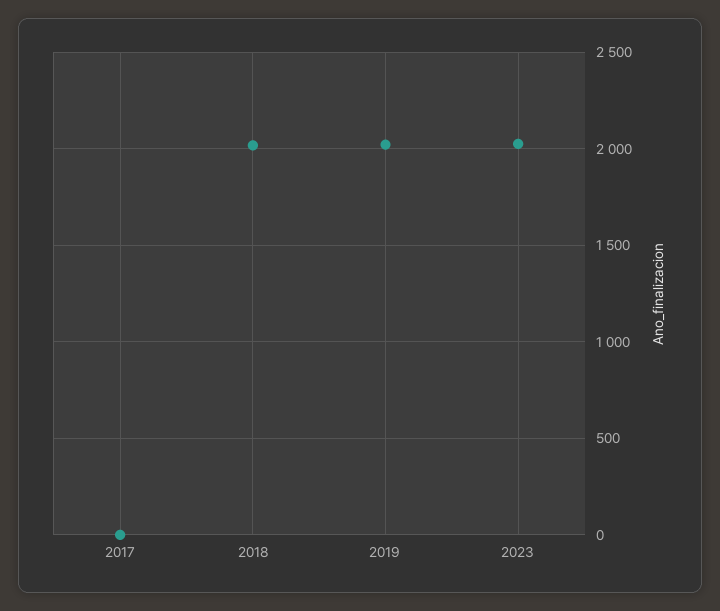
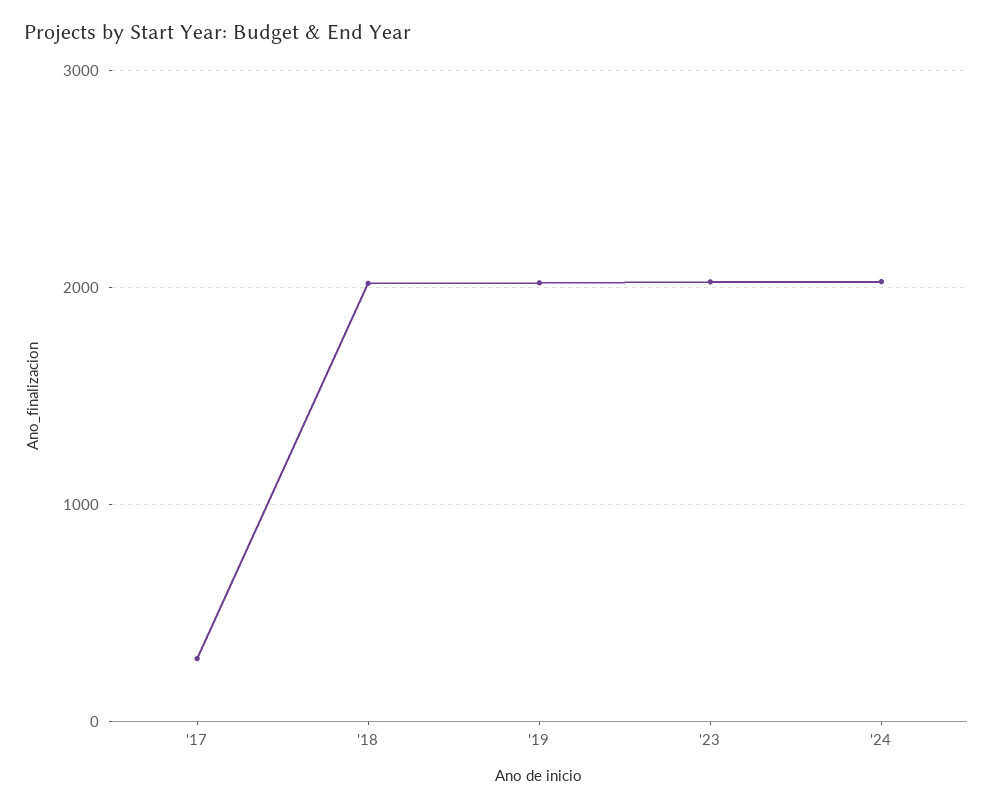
2017: 0 -> 300
'24: none -> 2000

